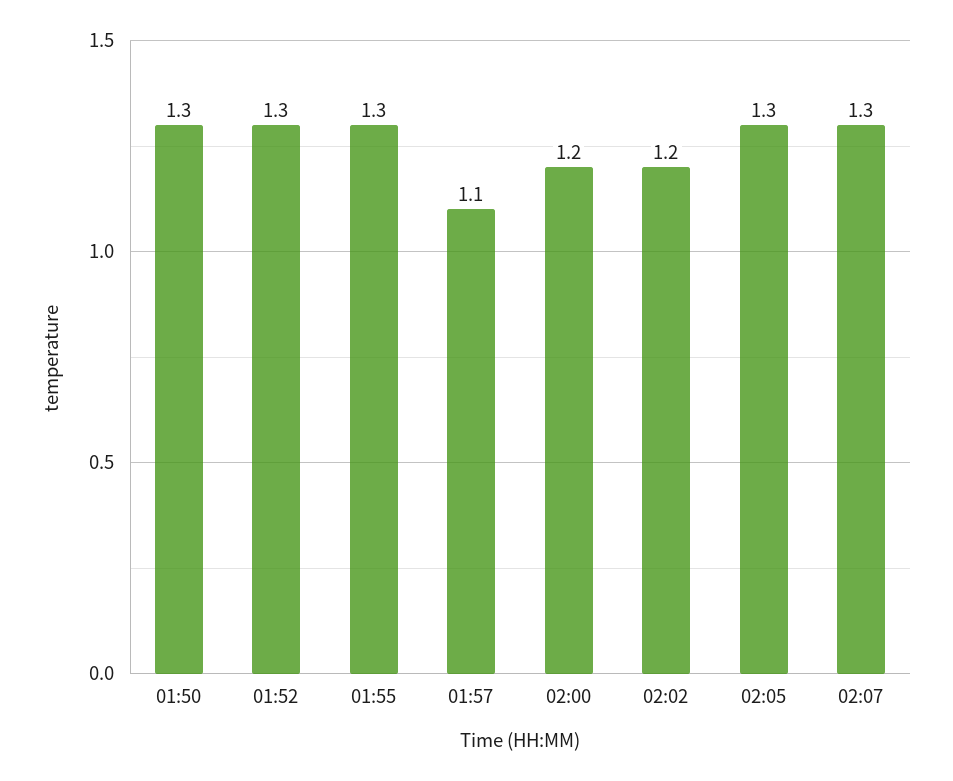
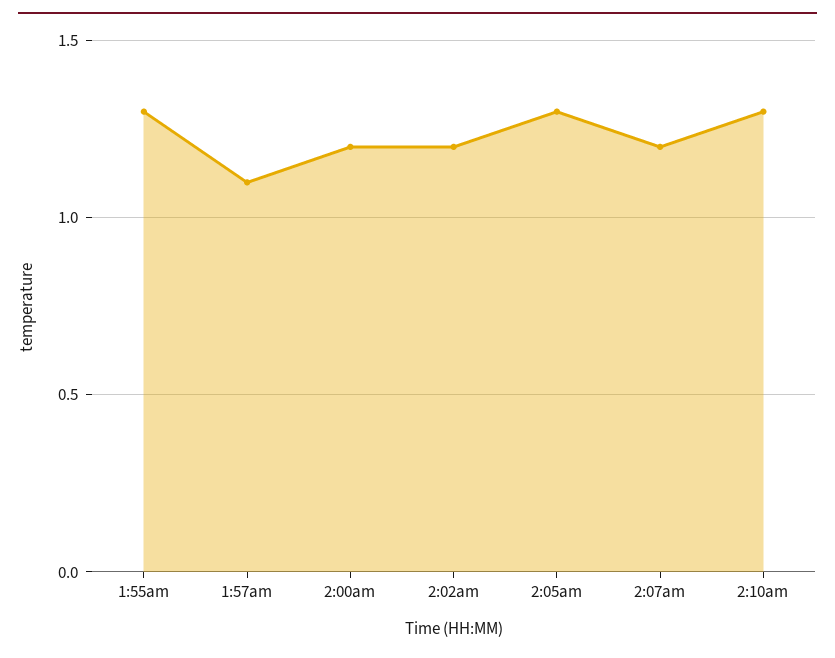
01:50: 1.3 -> none
01:52: 1.3 -> none
02:07: 1.3 -> 1.2
2:10am: none -> 1.3

